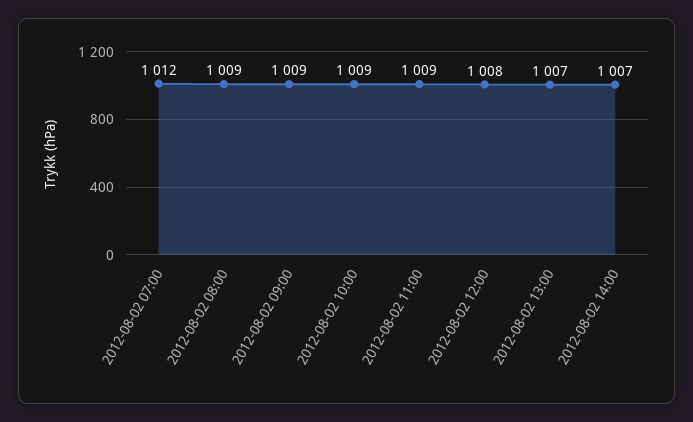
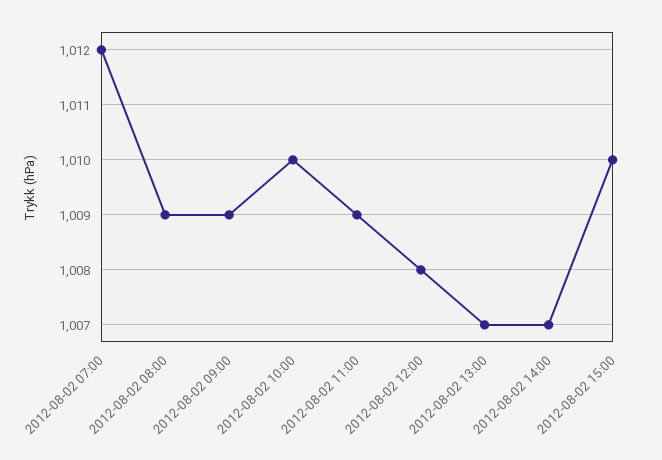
2012-08-02 10:00: 1009 -> 1010
2012-08-02 15:00: none -> 1010

